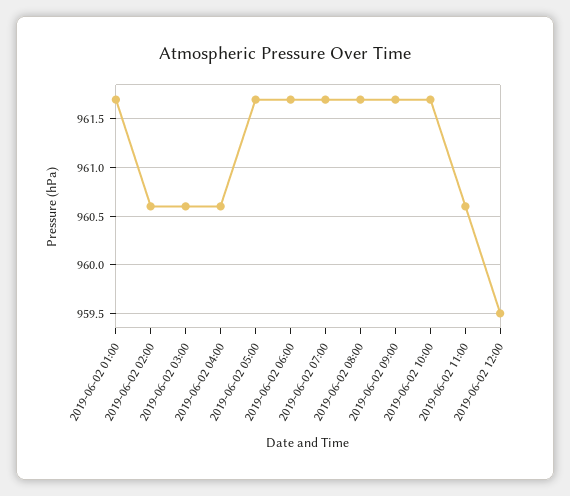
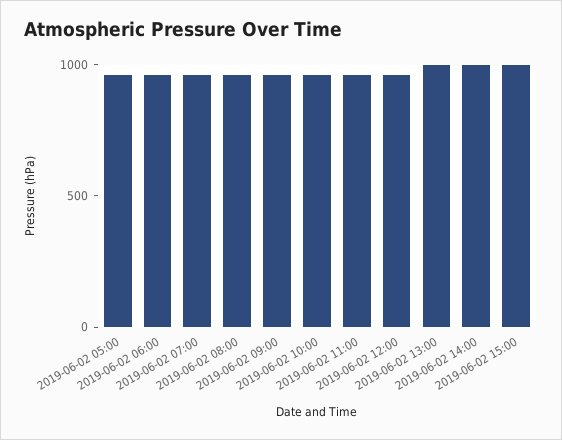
2019-06-02 01:00: 961.7 -> none
2019-06-02 02:00: 960.6 -> none
2019-06-02 03:00: 960.6 -> none
2019-06-02 04:00: 960.6 -> none
2019-06-02 13:00: none -> 1000
2019-06-02 14:00: none -> 1000
2019-06-02 15:00: none -> 1000

